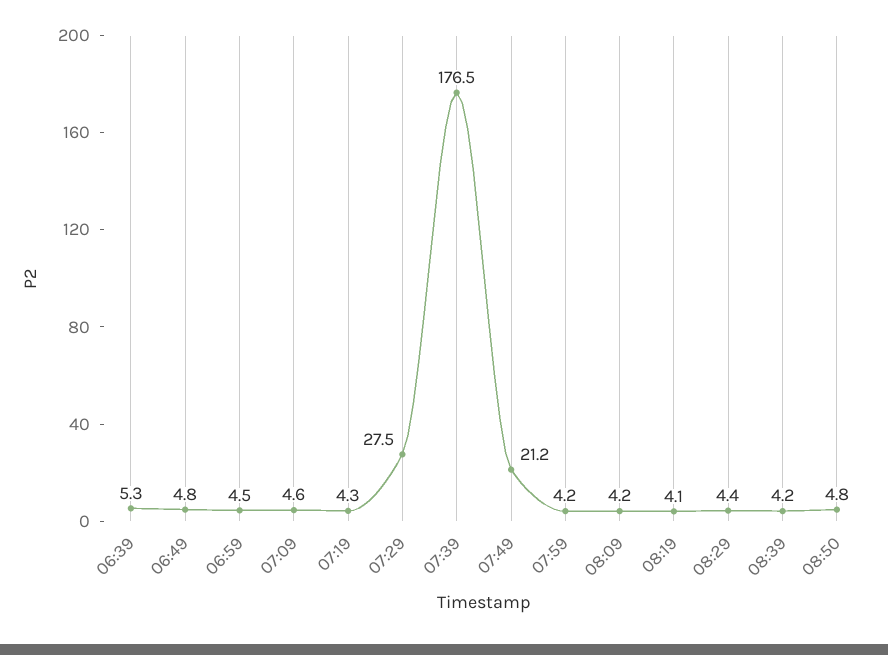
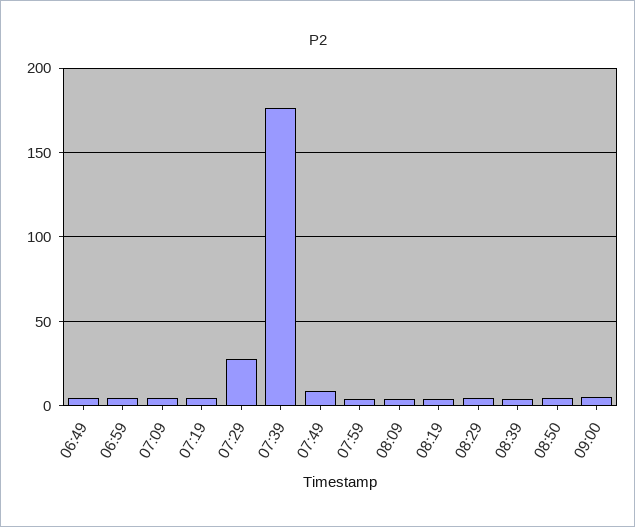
06:39: 5.3 -> none
07:49: 21.2 -> 10
09:00: none -> 5

